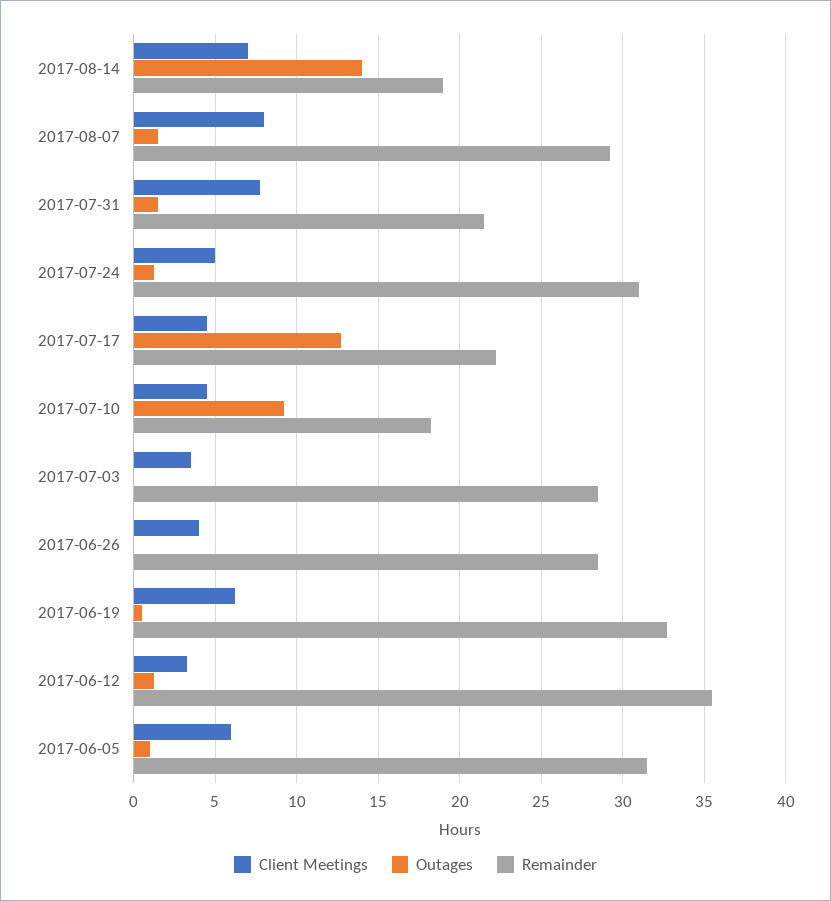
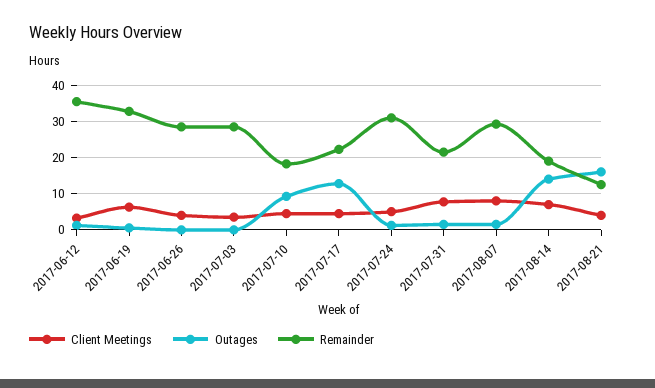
Client Meetings, 2017-06-05: 6 -> none
Outages, 2017-06-05: 1 -> none
Remainder, 2017-06-05: 31.5 -> none
Client Meetings, 2017-08-21: none -> 4
Outages, 2017-08-21: none -> 16
Remainder, 2017-08-21: none -> 12

